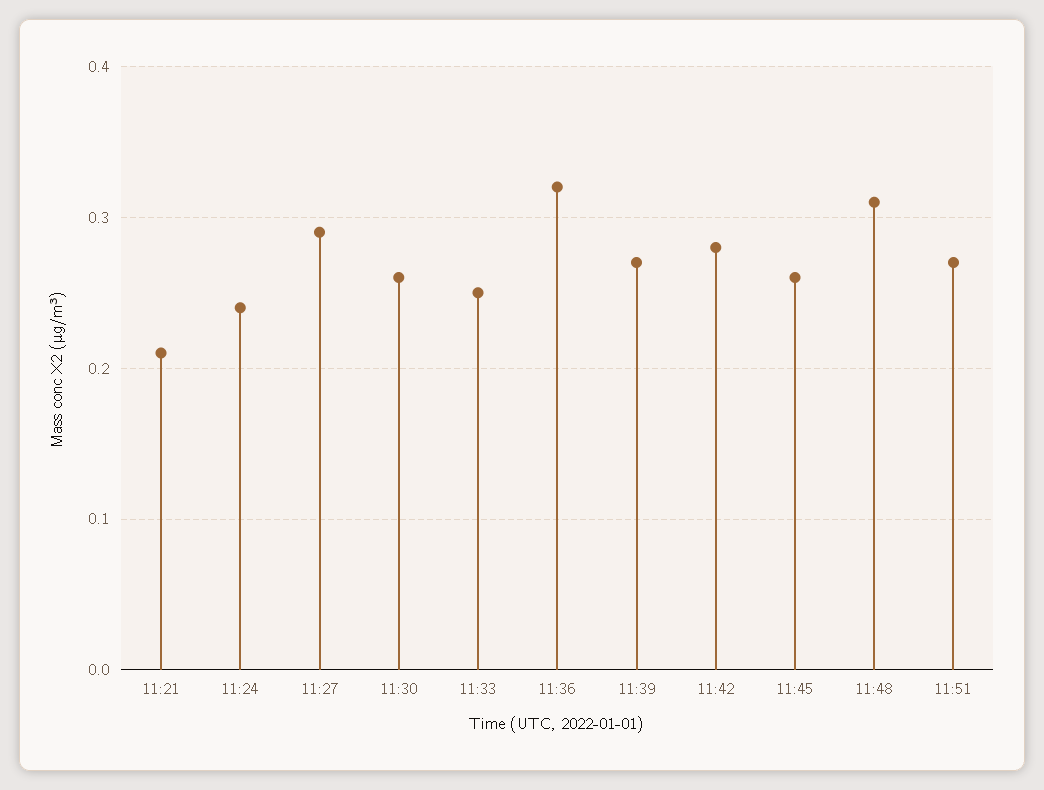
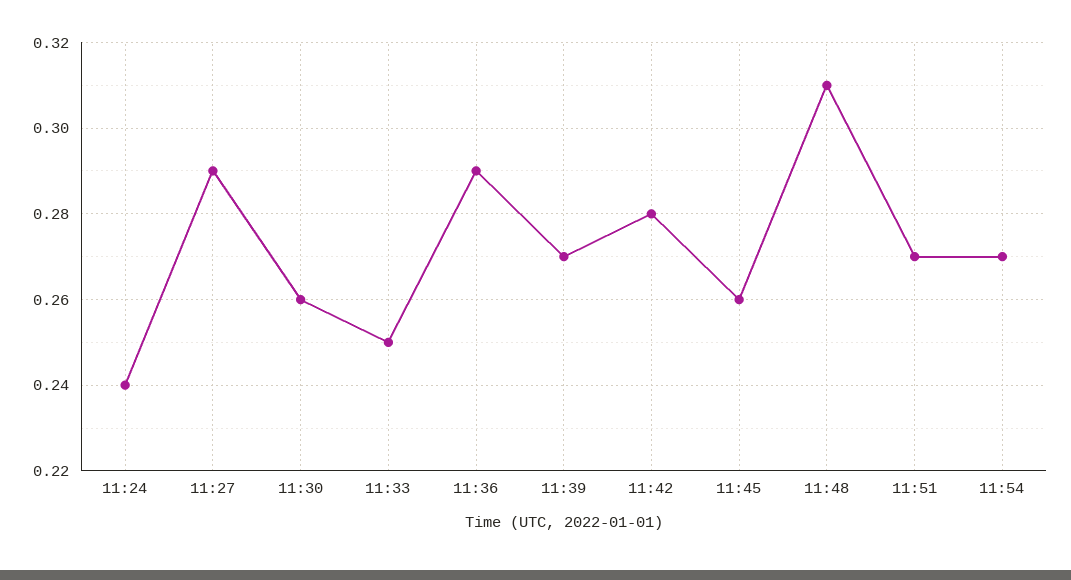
11:21: 0.21 -> none
11:36: 0.32 -> 0.29
11:54: none -> 0.27

